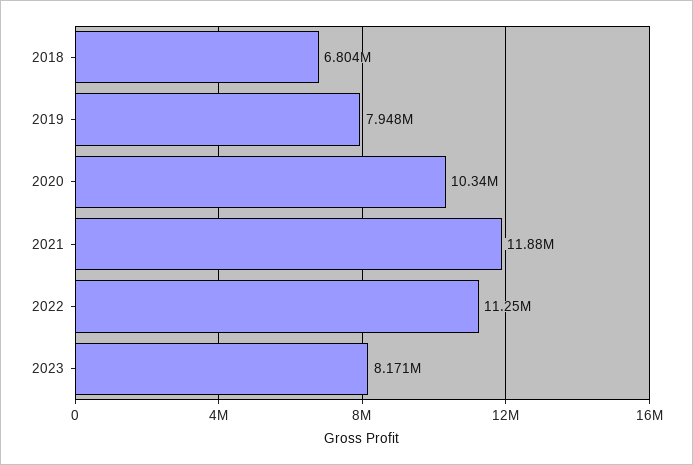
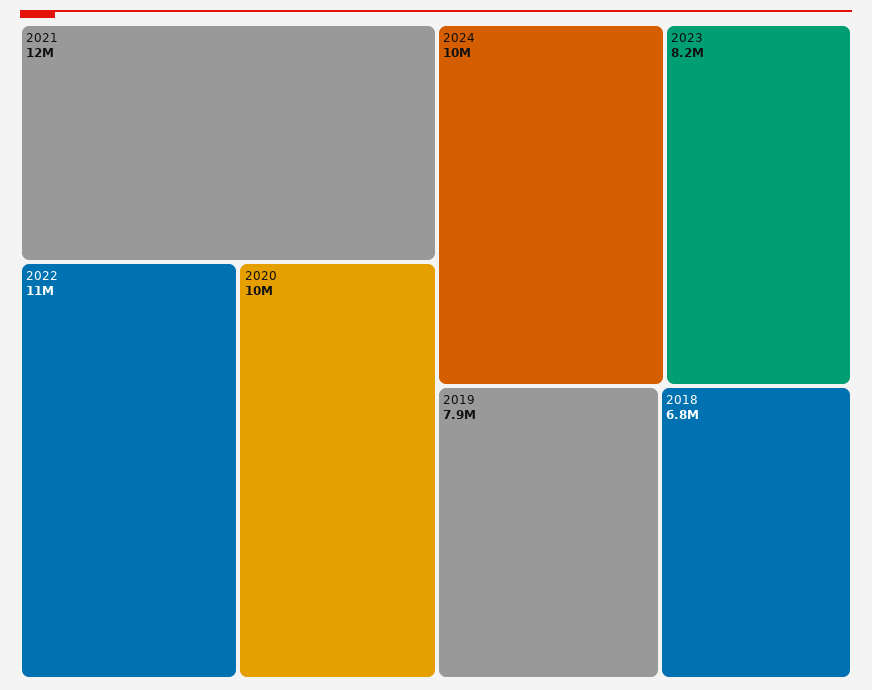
2024: none -> 10000000

